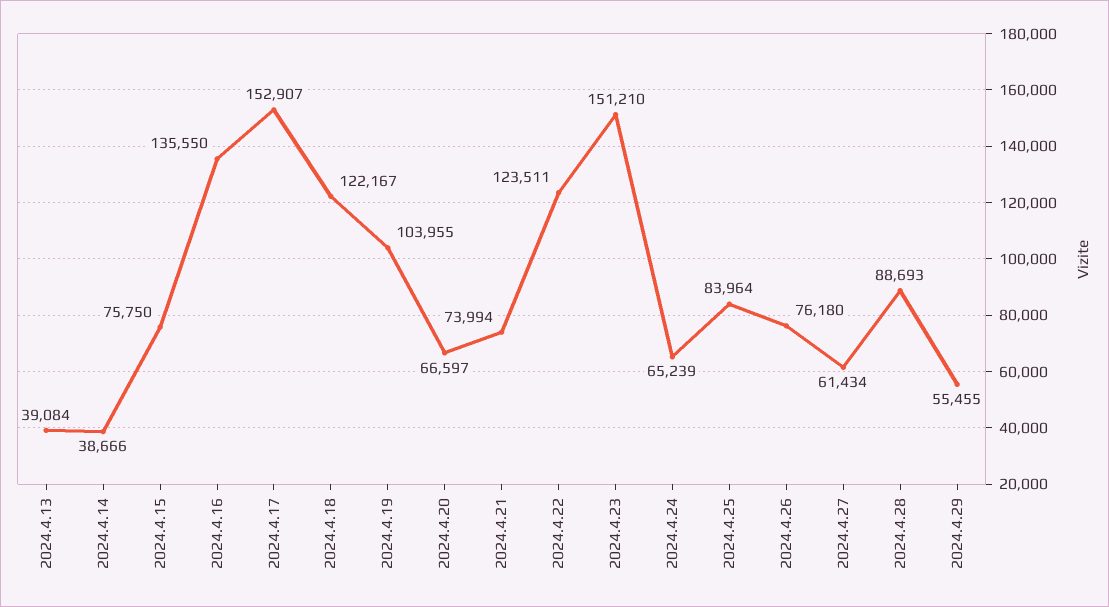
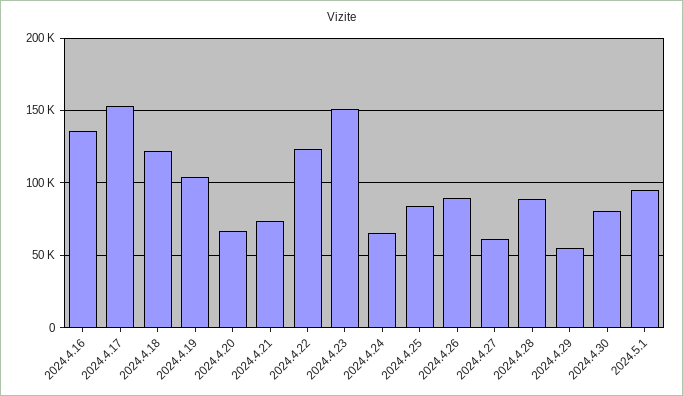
2024.4.13: 39084 -> none
2024.4.14: 38666 -> none
2024.4.15: 75750 -> none
2024.4.26: 76180 -> 90000
2024.4.30: none -> 80000
2024.5.1: none -> 95000

